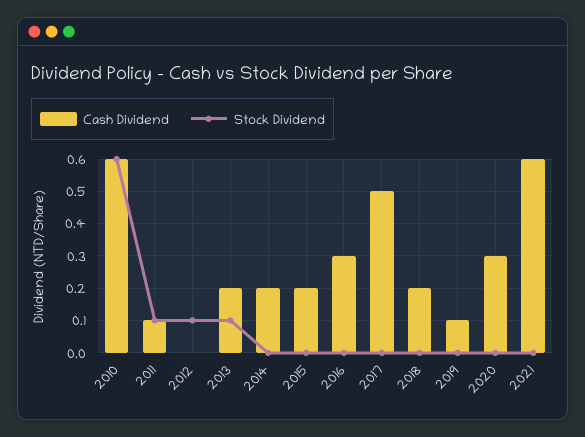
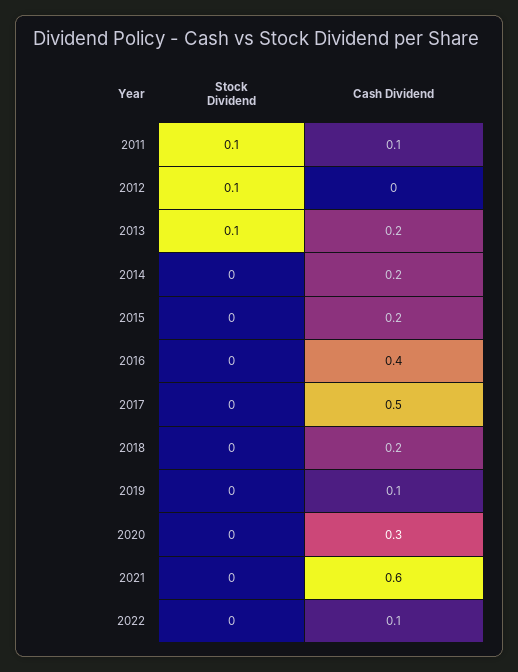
Cash Dividend, 2010: 0.6 -> none
Stock Dividend, 2010: 0.6 -> none
Cash Dividend, 2016: 0.3 -> 0.4
Stock Dividend, 2022: none -> 0
Cash Dividend, 2022: none -> 0.1

